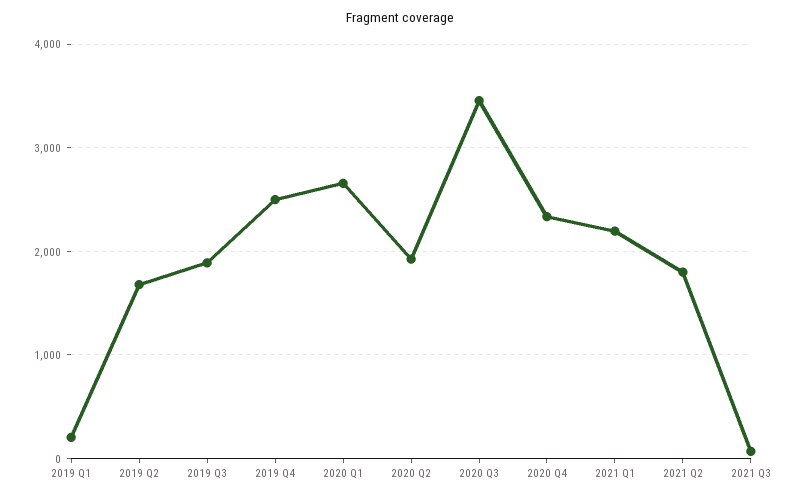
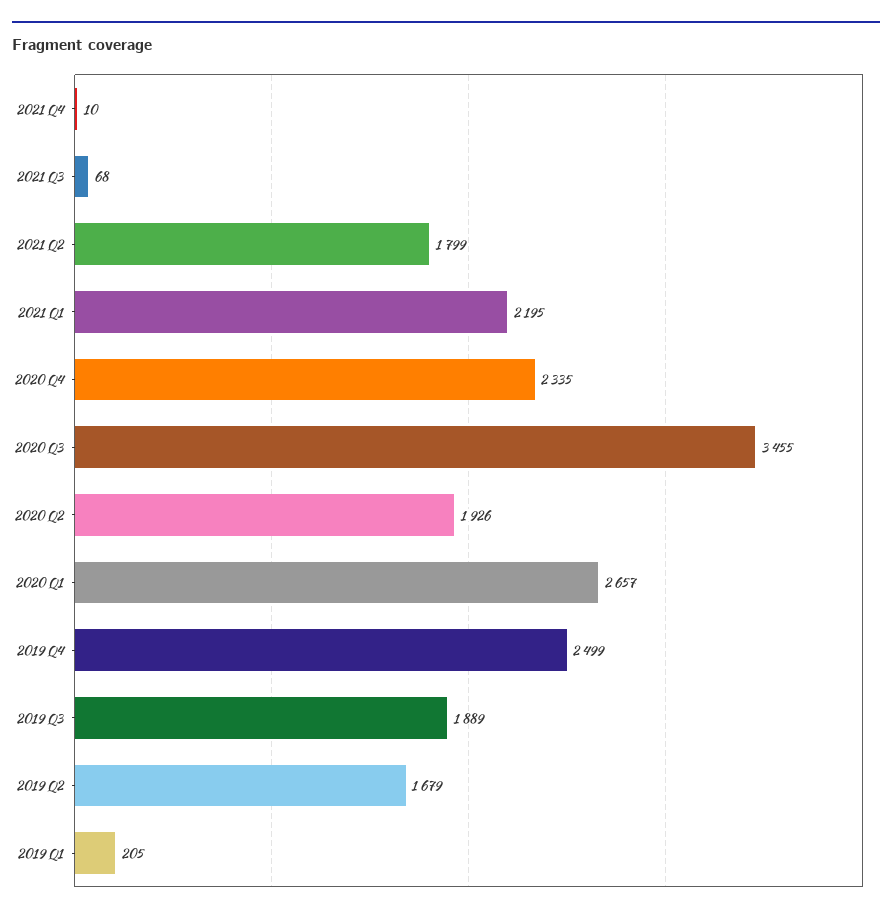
2021 Q4: none -> 10

